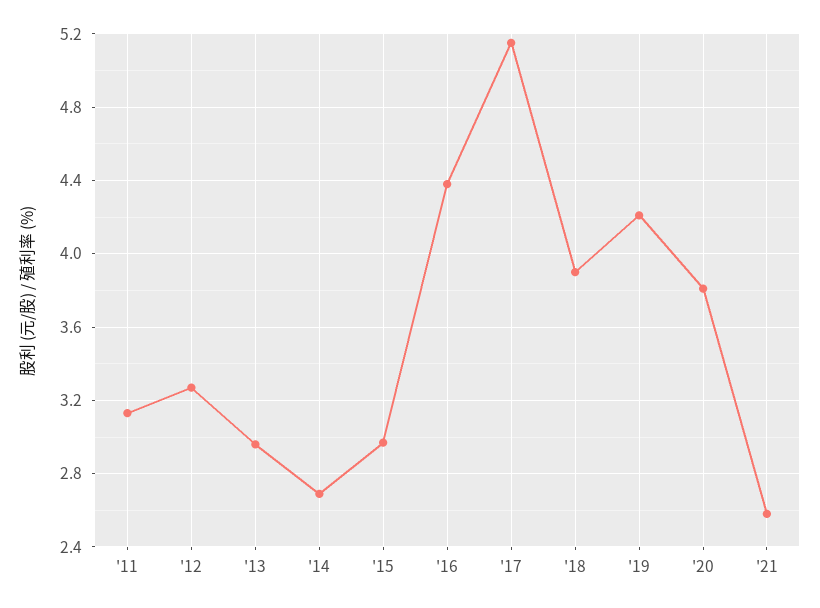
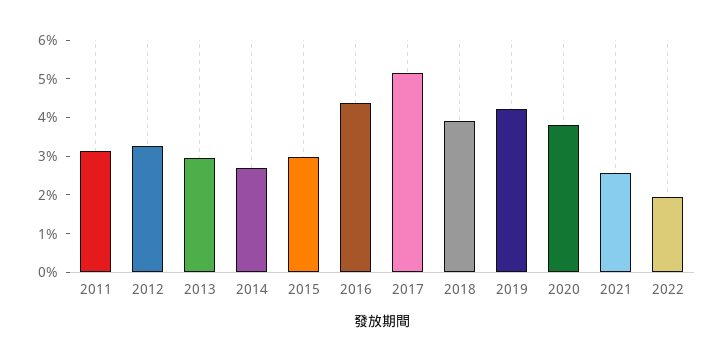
2022: none -> 2

